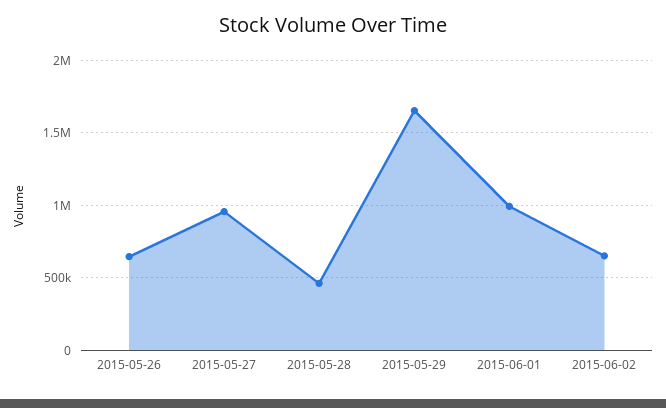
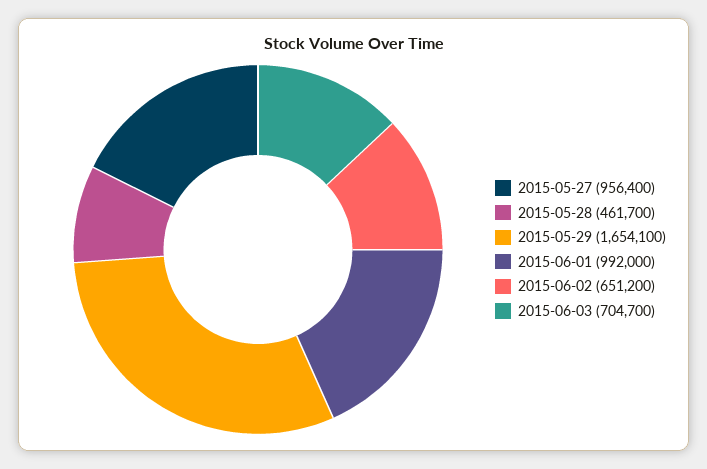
2015-05-26: 650000 -> none
2015-06-03: none -> 704700

